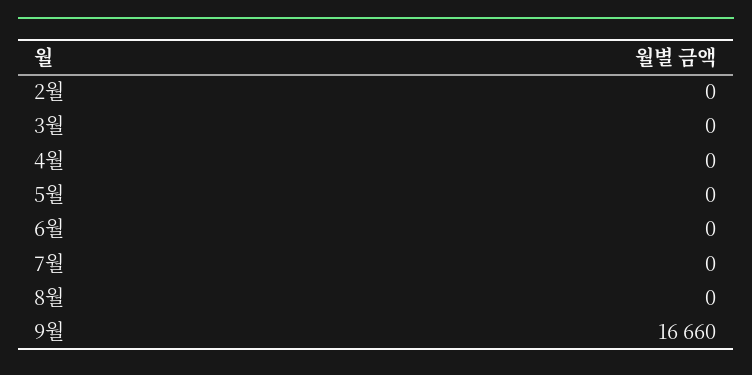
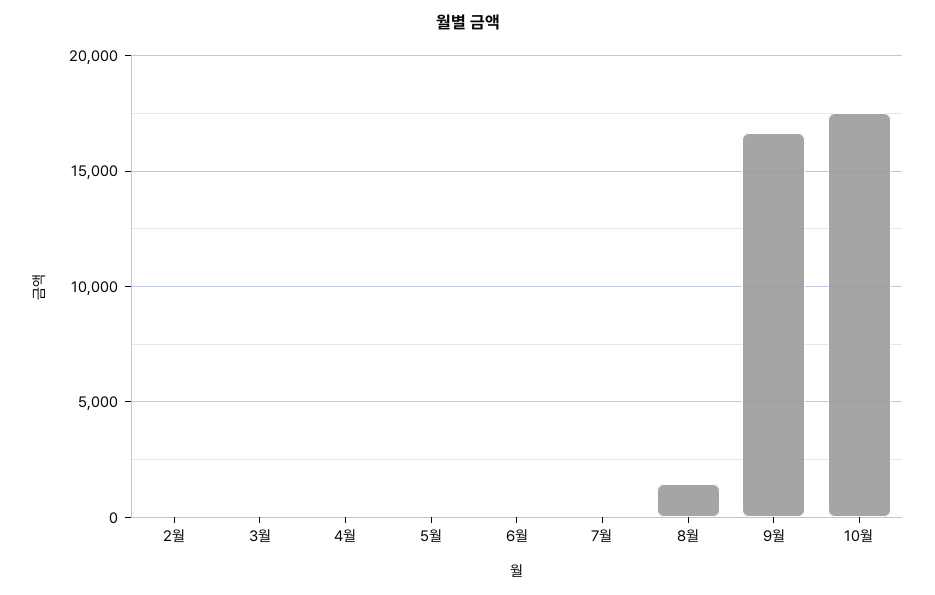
8월: 0 -> 1500
10월: none -> 17500

